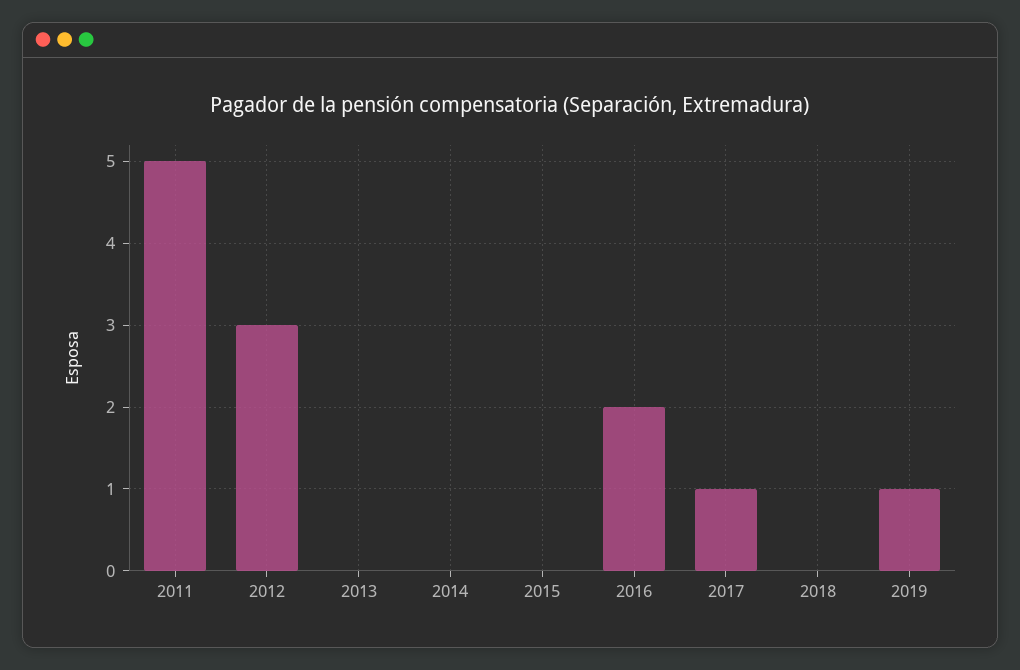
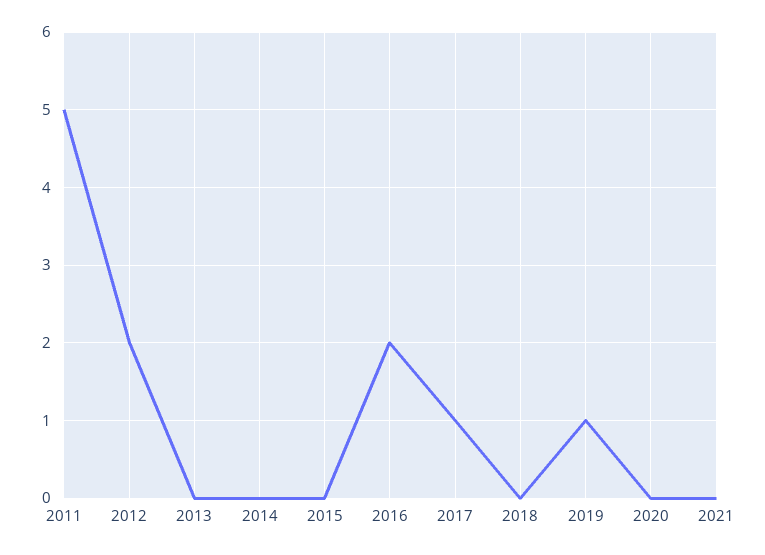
2012: 3 -> 2
2020: none -> 0
2021: none -> 0

